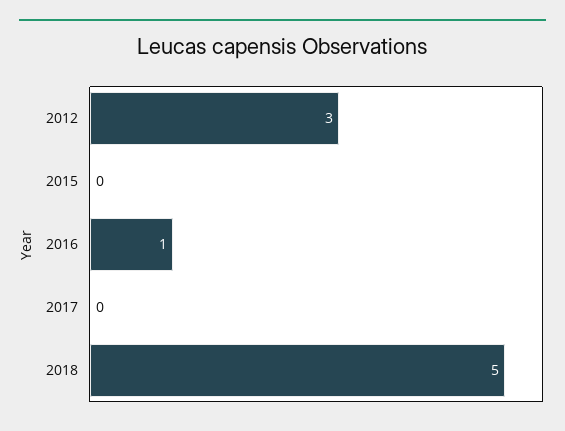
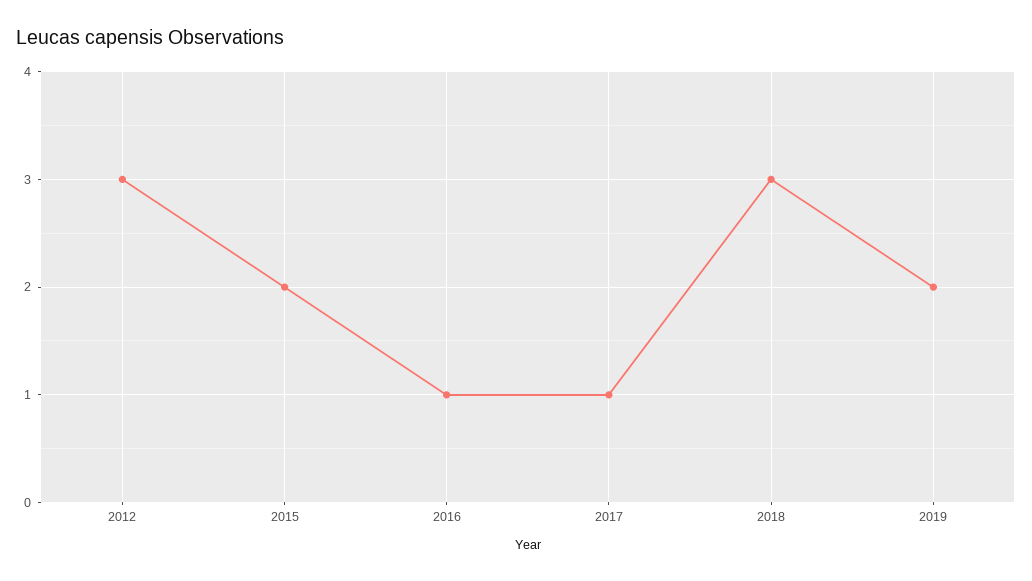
2015: 0 -> 2
2017: 0 -> 1
2018: 5 -> 3
2019: none -> 2

